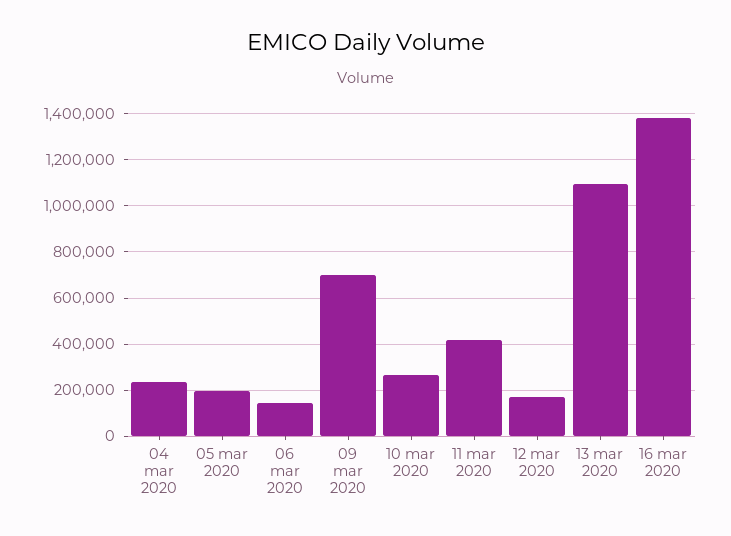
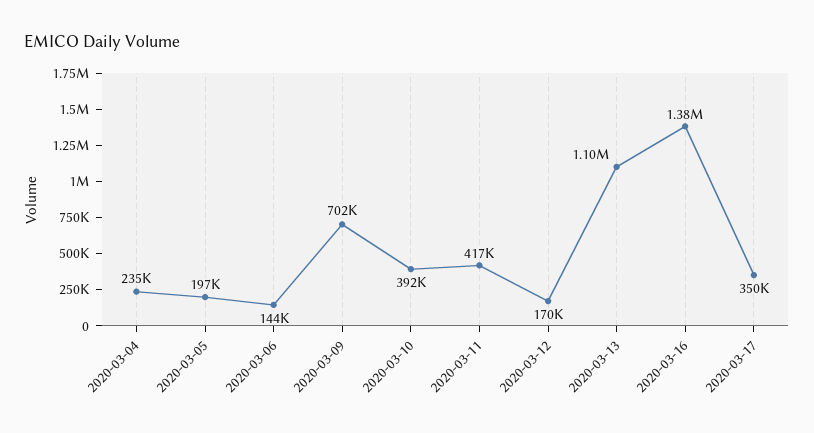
10 mar 2020: 250000 -> 392000
2020-03-17: none -> 350000

